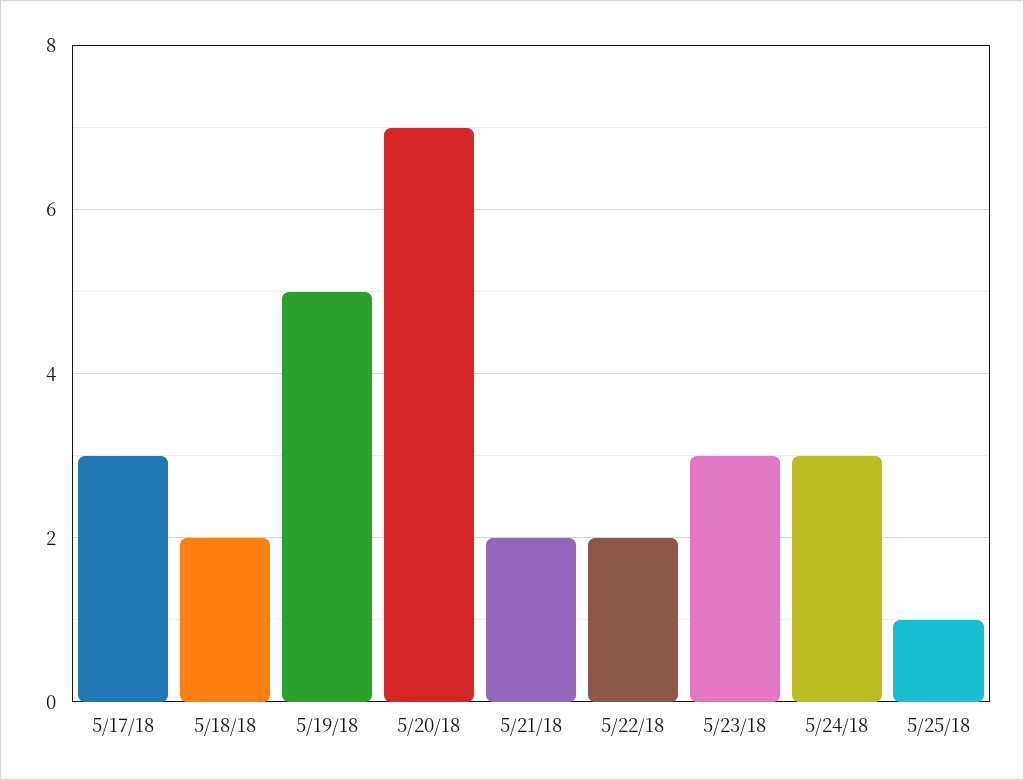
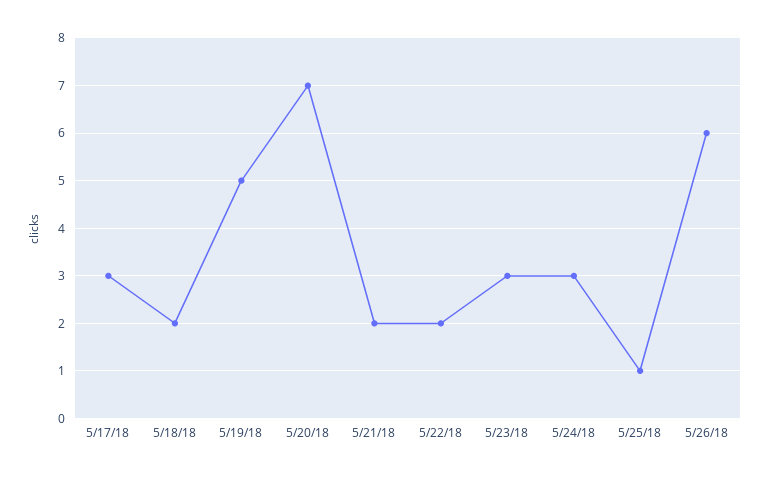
5/26/18: none -> 6

